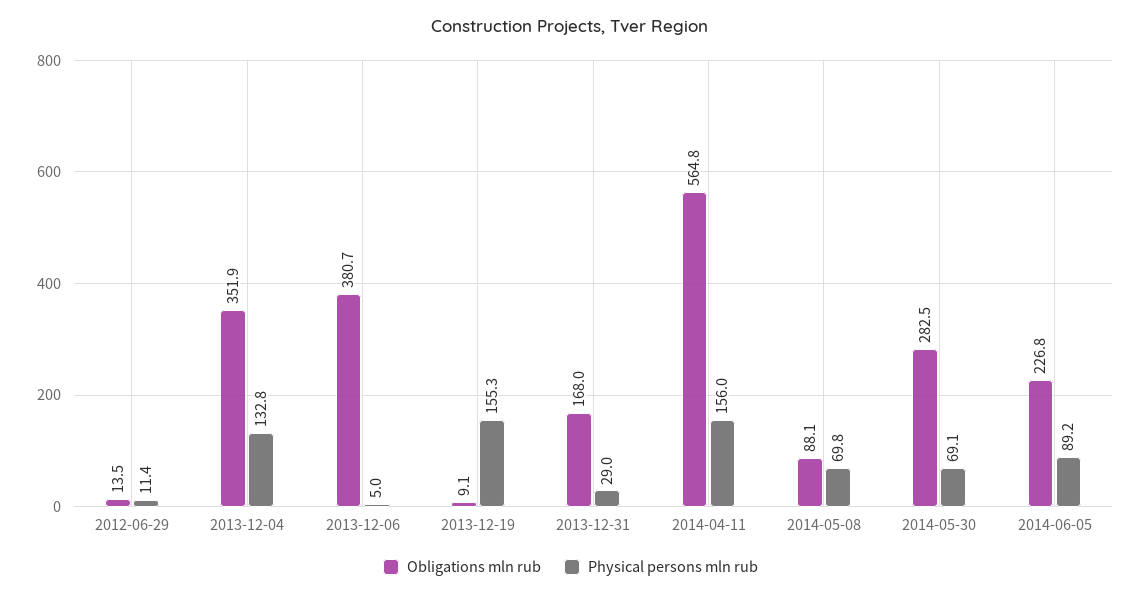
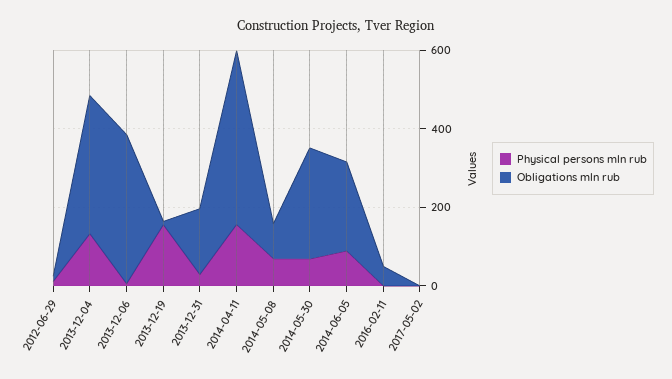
Obligations mln rub, 2014-04-11: 564.8 -> 450
Physical persons mln rub, 2016-02-11: none -> 0
Obligations mln rub, 2016-02-11: none -> 50
Physical persons mln rub, 2017-05-02: none -> 0
Obligations mln rub, 2017-05-02: none -> 0

